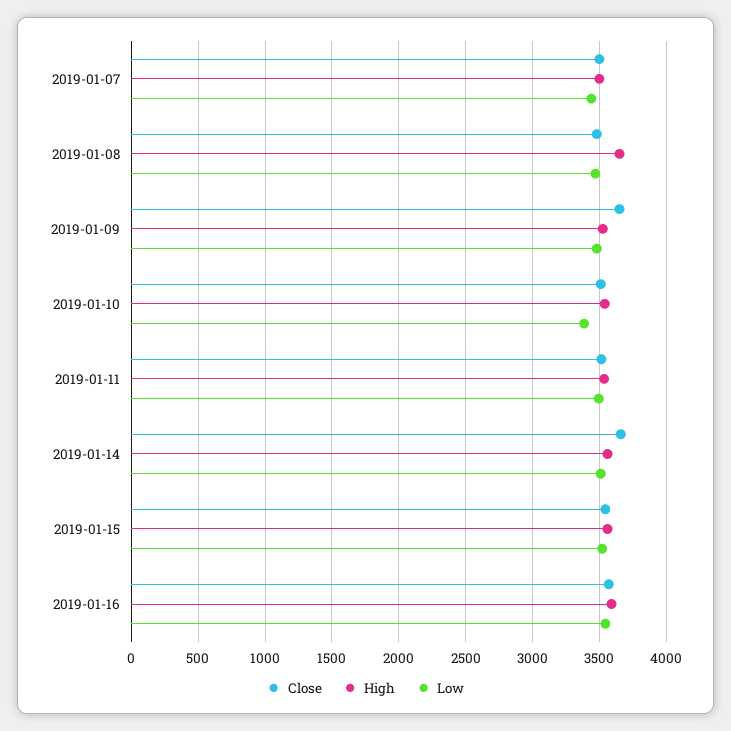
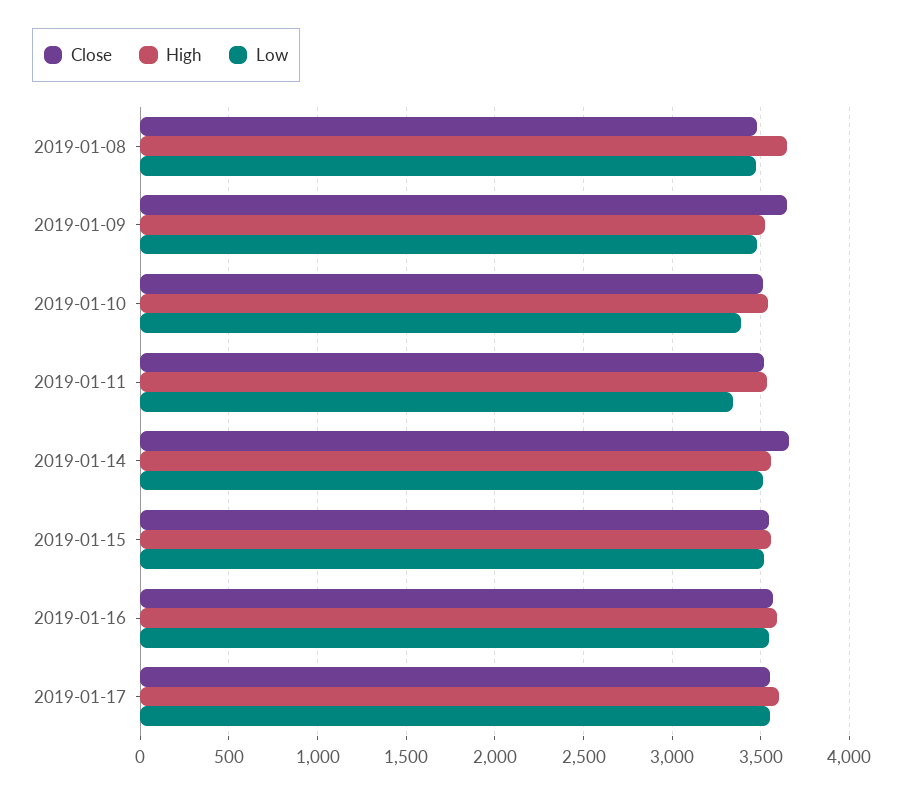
Close, 2019-01-07: 3500 -> none
High, 2019-01-07: 3500 -> none
Low, 2019-01-07: 3450 -> none
Low, 2019-01-11: 3500 -> 3350
Close, 2019-01-17: none -> 3550
High, 2019-01-17: none -> 3600
Low, 2019-01-17: none -> 3550

